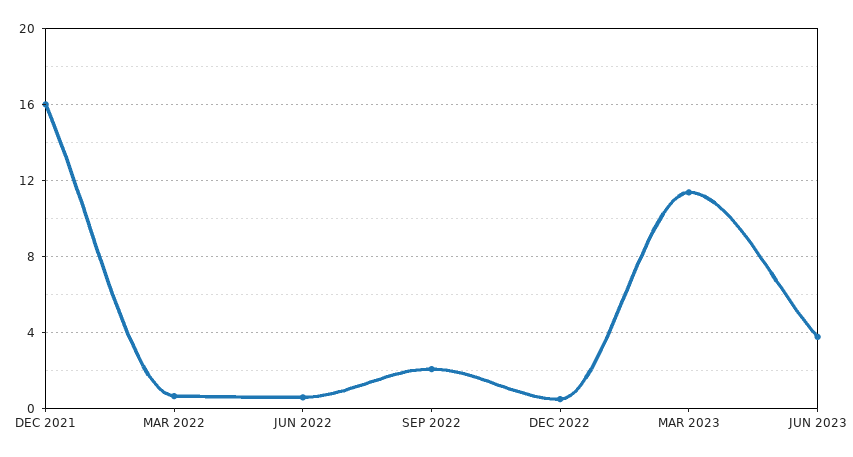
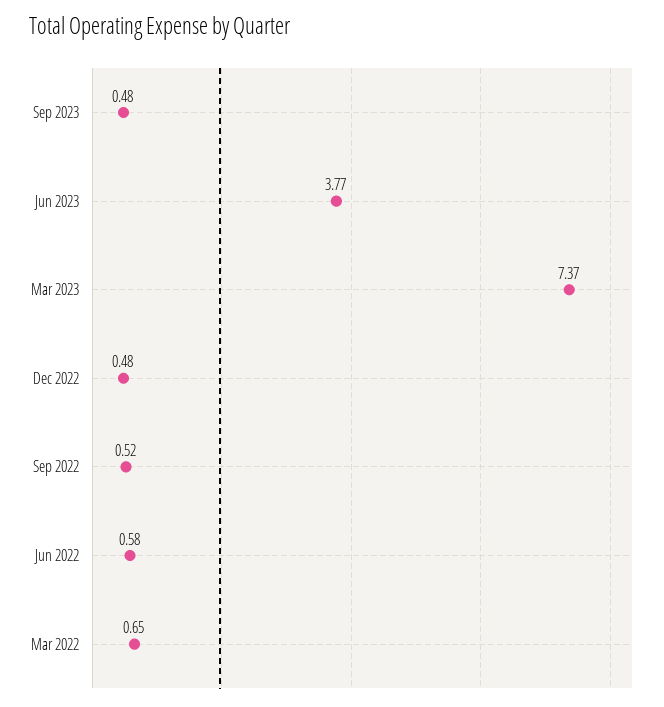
DEC 2021: 16 -> none
SEP 2022: 2 -> 0.52
MAR 2023: 11.5 -> 7.37
Sep 2023: none -> 0.48

